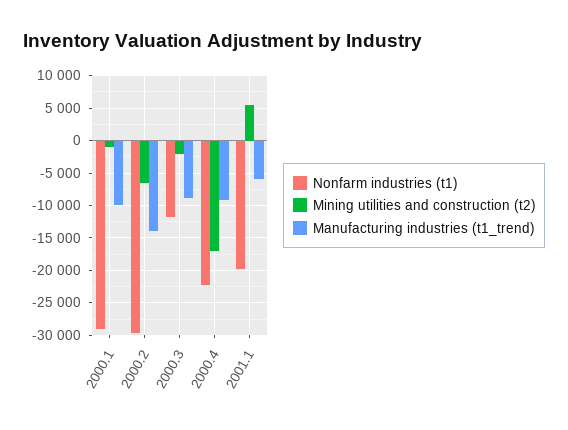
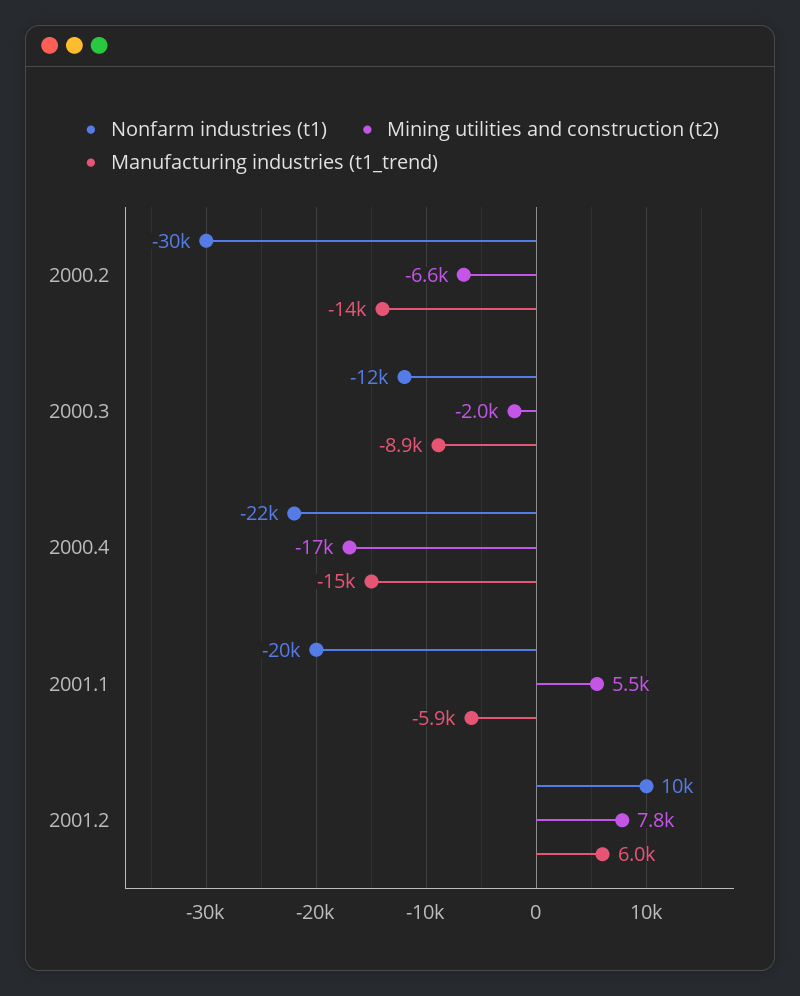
Nonfarm industries (t1), 2000.1: -29000 -> none
Mining utilities and construction (t2), 2000.1: -1000 -> none
Manufacturing industries (t1_trend), 2000.1: -10000 -> none
Manufacturing industries (t1_trend), 2000.4: -9000 -> -15000
Nonfarm industries (t1), 2001.2: none -> 10000
Mining utilities and construction (t2), 2001.2: none -> 7800
Manufacturing industries (t1_trend), 2001.2: none -> 6000

